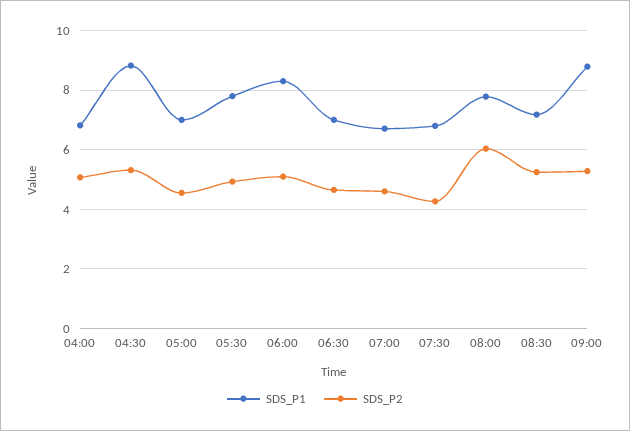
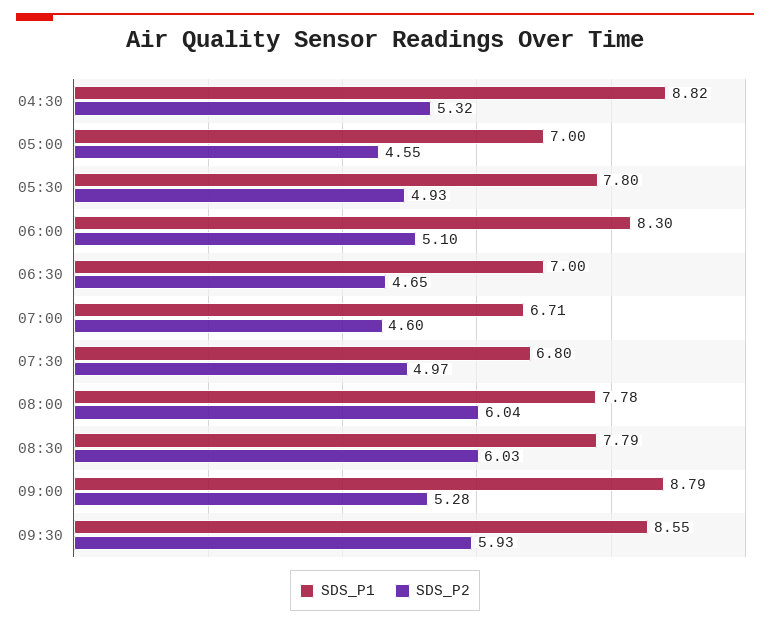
SDS_P1, 04:00: 6.75 -> none
SDS_P2, 04:00: 5 -> none
SDS_P2, 07:30: 4.25 -> 4.97
SDS_P1, 08:30: 7.25 -> 7.79
SDS_P2, 08:30: 5.25 -> 6.03
SDS_P1, 09:30: none -> 8.55
SDS_P2, 09:30: none -> 5.93

